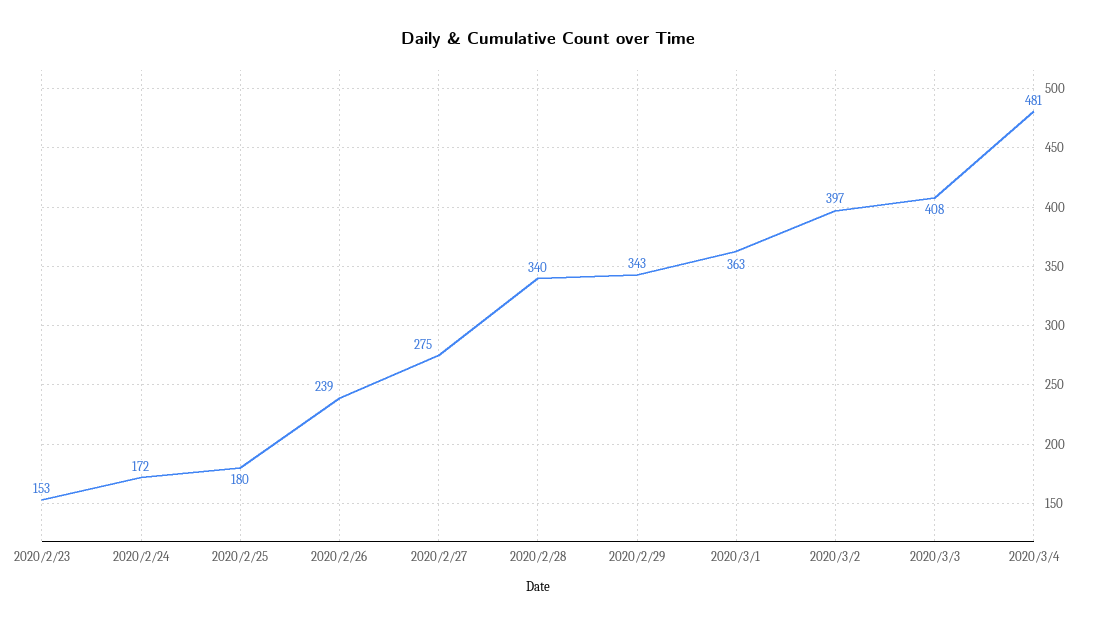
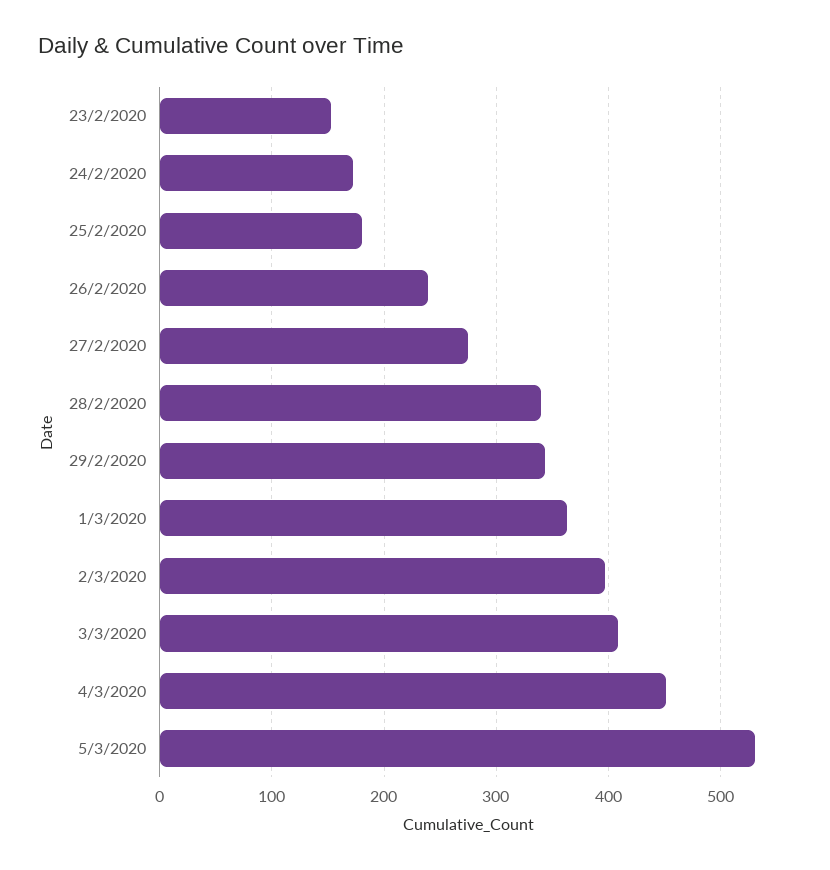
2020/3/4: 481 -> 450
5/3/2020: none -> 530

